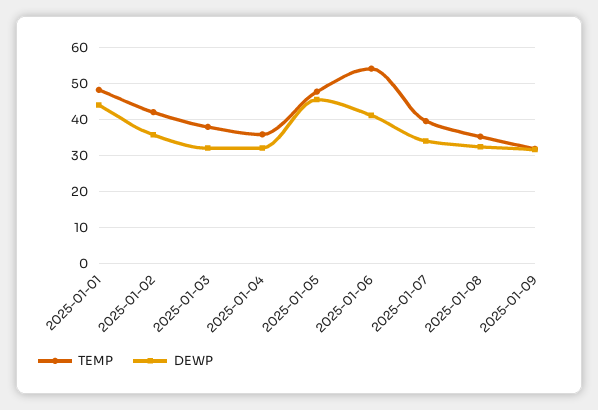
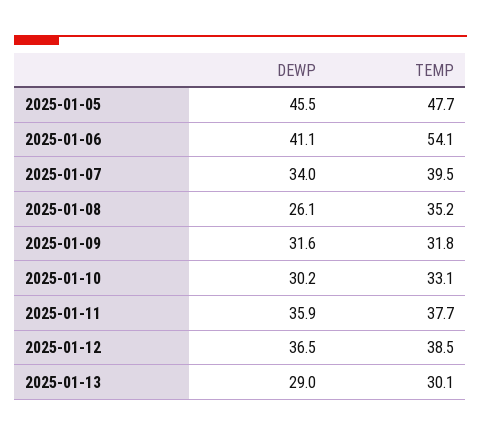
TEMP, 2025-01-01: 48 -> none
DEWP, 2025-01-01: 44 -> none
TEMP, 2025-01-02: 42 -> none
DEWP, 2025-01-02: 36 -> none
TEMP, 2025-01-03: 38 -> none
DEWP, 2025-01-03: 32 -> none
TEMP, 2025-01-04: 36 -> none
DEWP, 2025-01-04: 32 -> none
DEWP, 2025-01-08: 32 -> 26.1
DEWP, 2025-01-10: none -> 30.2
TEMP, 2025-01-10: none -> 33.1
DEWP, 2025-01-11: none -> 35.9
TEMP, 2025-01-11: none -> 37.7
DEWP, 2025-01-12: none -> 36.5
TEMP, 2025-01-12: none -> 38.5
DEWP, 2025-01-13: none -> 29
TEMP, 2025-01-13: none -> 30.1

